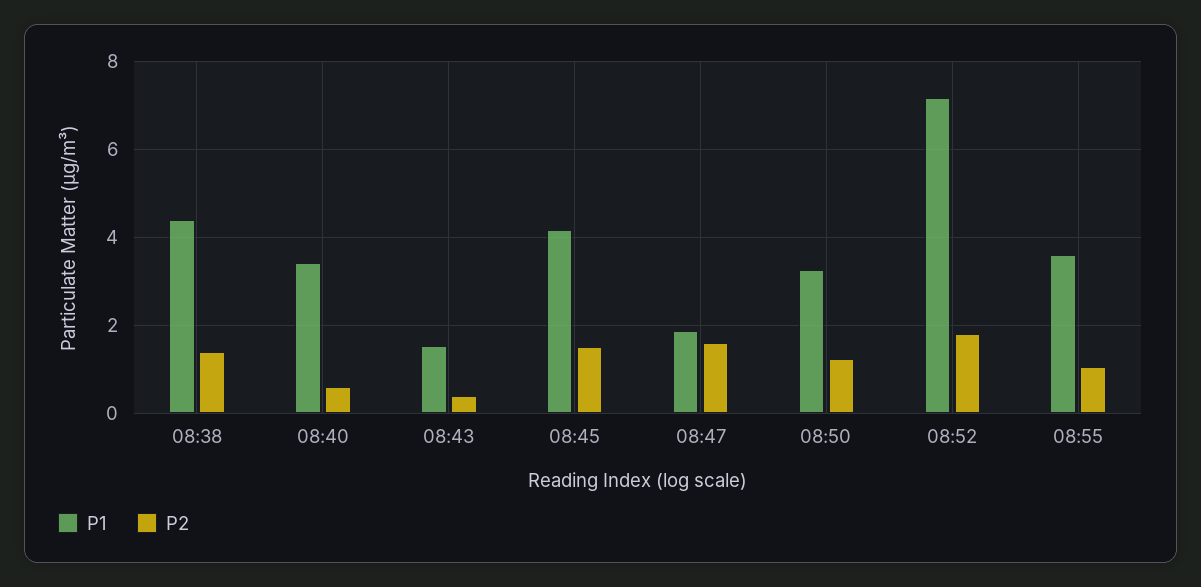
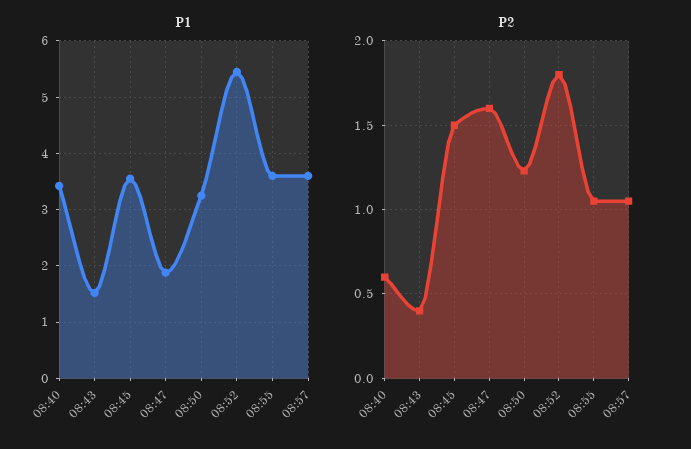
P1, 08:38: 4.4 -> none
P2, 08:38: 1.4 -> none
P1, 08:45: 4.2 -> 3.6
P1, 08:52: 7.2 -> 5.4
P1, 08:57: none -> 3.6
P2, 08:57: none -> 1.05

